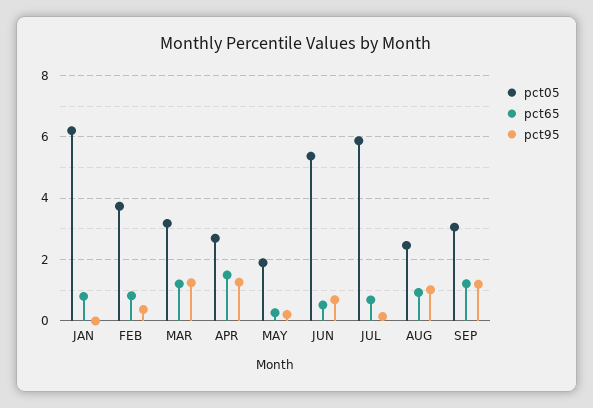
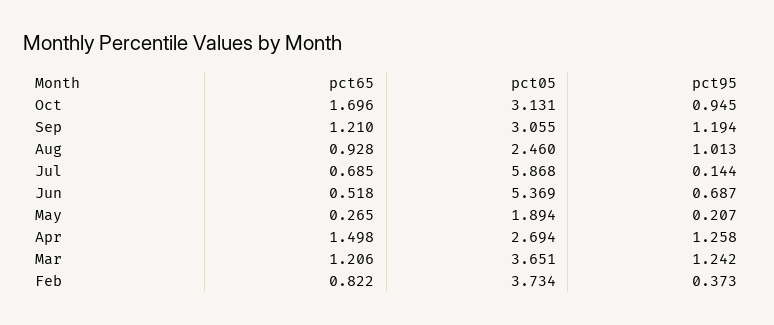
pct05, JAN: 6.2 -> none
pct65, JAN: 0.8 -> none
pct95, JAN: 0 -> none
pct05, MAR: 3.2 -> 3.651
pct65, Oct: none -> 1.696
pct05, Oct: none -> 3.131
pct95, Oct: none -> 0.945

